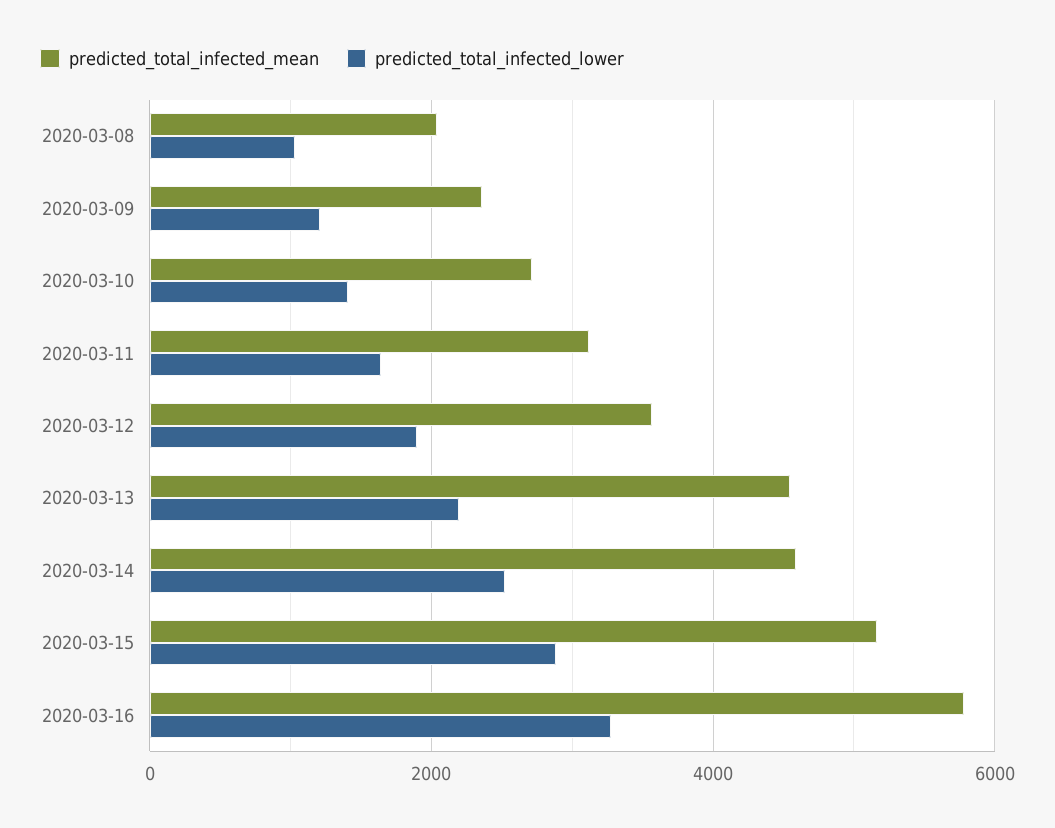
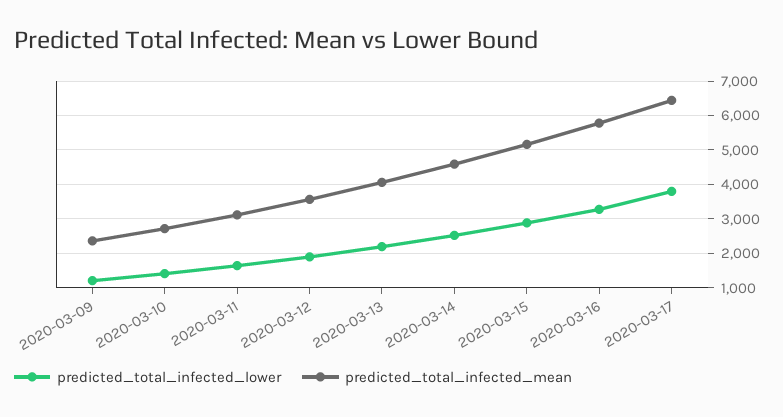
predicted_total_infected_mean, 2020-03-08: 2000 -> none
predicted_total_infected_lower, 2020-03-08: 1000 -> none
predicted_total_infected_mean, 2020-03-13: 4600 -> 4000
predicted_total_infected_lower, 2020-03-17: none -> 3800
predicted_total_infected_mean, 2020-03-17: none -> 6400

